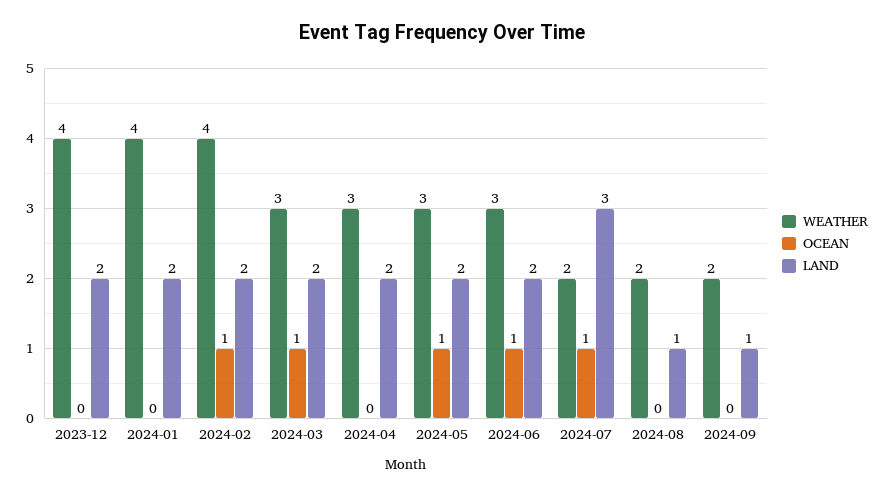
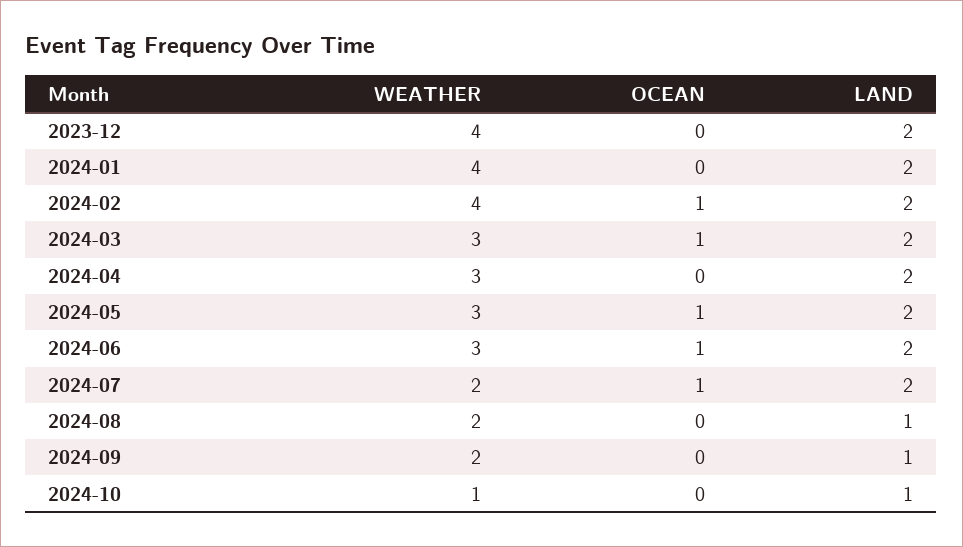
LAND, 2024-07: 3 -> 2
WEATHER, 2024-10: none -> 1
OCEAN, 2024-10: none -> 0
LAND, 2024-10: none -> 1

